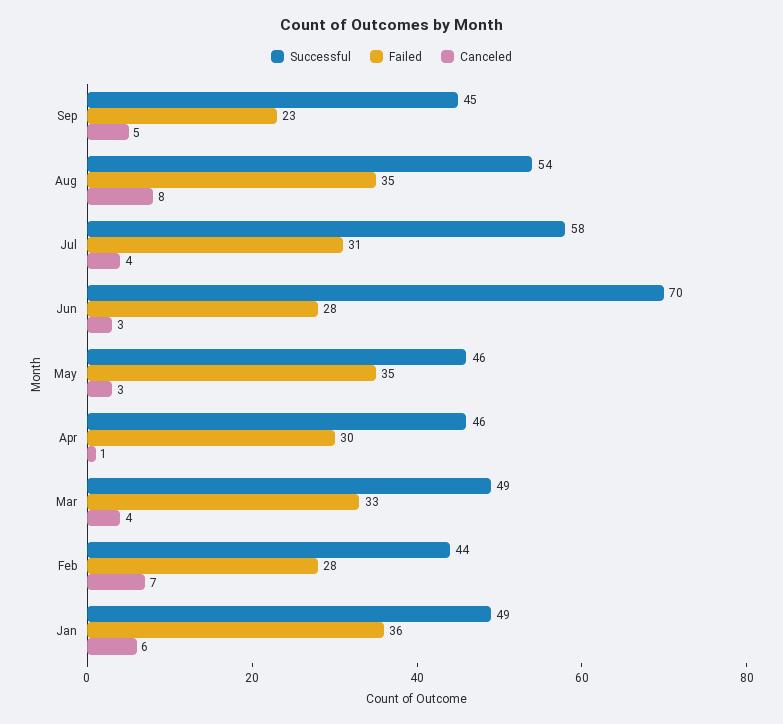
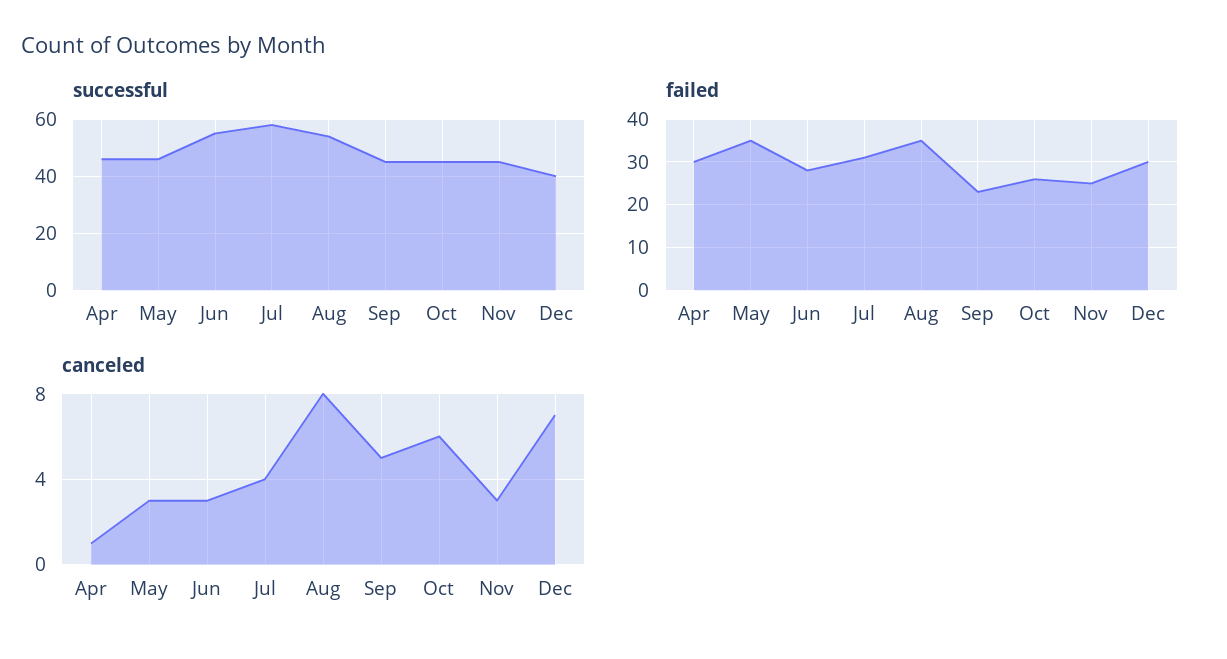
Successful, Jun: 70 -> 55
Successful, Mar: 49 -> none
Failed, Mar: 33 -> none
Canceled, Mar: 4 -> none
Successful, Feb: 44 -> none
Failed, Feb: 28 -> none
Canceled, Feb: 7 -> none
Successful, Jan: 49 -> none
Failed, Jan: 36 -> none
Canceled, Jan: 6 -> none
Successful, Oct: none -> 45
Successful, Nov: none -> 45
Successful, Dec: none -> 40
Failed, Oct: none -> 25
Failed, Nov: none -> 25
Failed, Dec: none -> 30
Canceled, Oct: none -> 6
Canceled, Nov: none -> 3
Canceled, Dec: none -> 7

